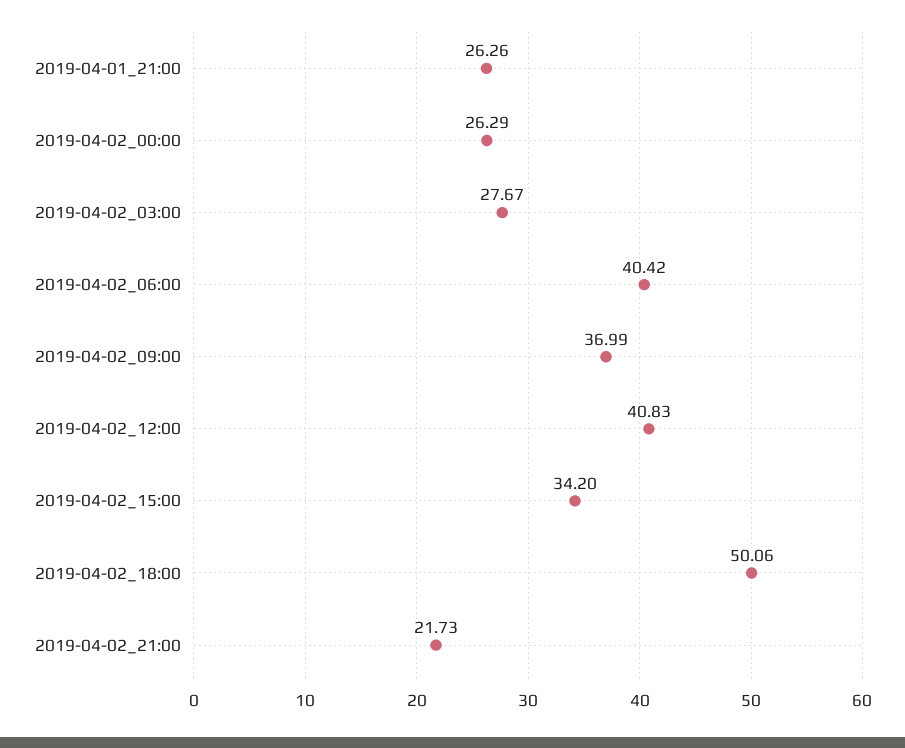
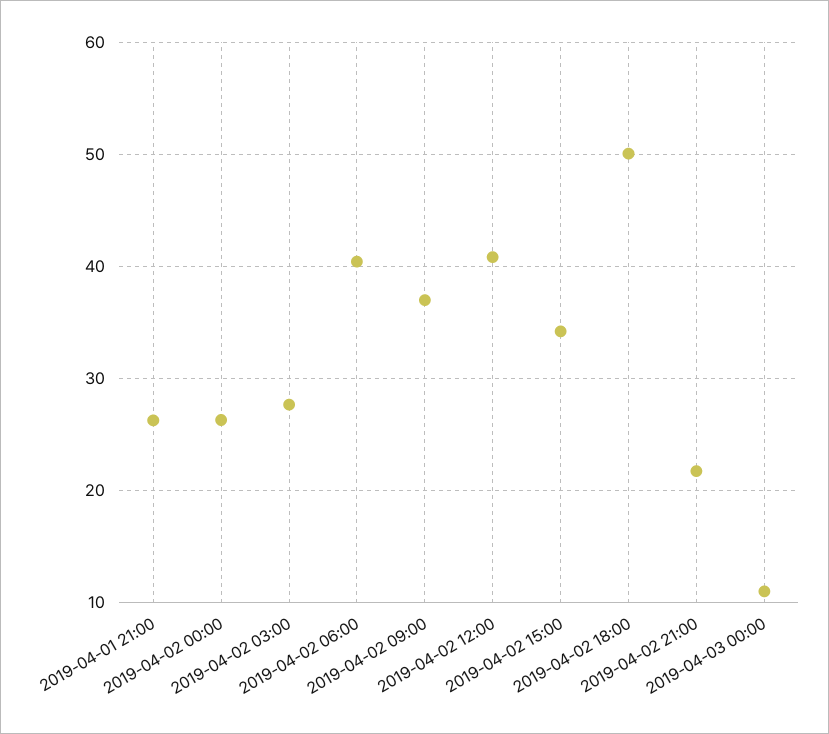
2019-04-03 00:00: none -> 11

